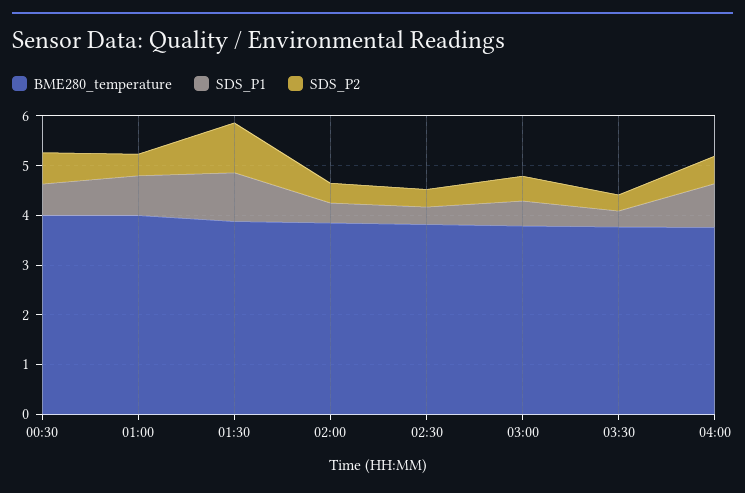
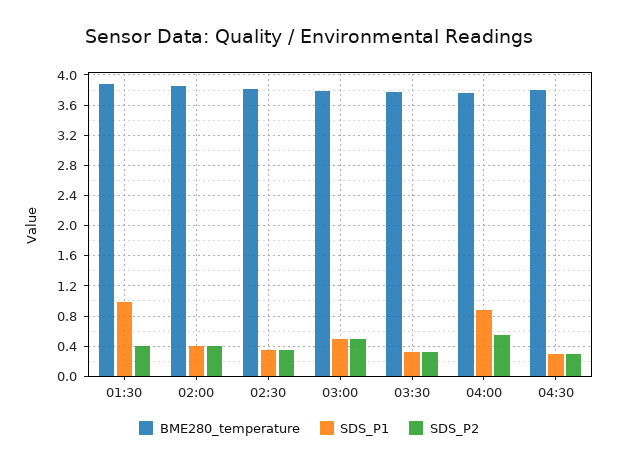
BME280_temperature, 00:30: 4 -> none
SDS_P1, 00:30: 0.6 -> none
SDS_P2, 00:30: 0.6 -> none
BME280_temperature, 01:00: 4 -> none
SDS_P1, 01:00: 0.8 -> none
SDS_P2, 01:00: 0.4 -> none
SDS_P2, 01:30: 1 -> 0.4
BME280_temperature, 04:30: none -> 3.8
SDS_P1, 04:30: none -> 0.3
SDS_P2, 04:30: none -> 0.3

